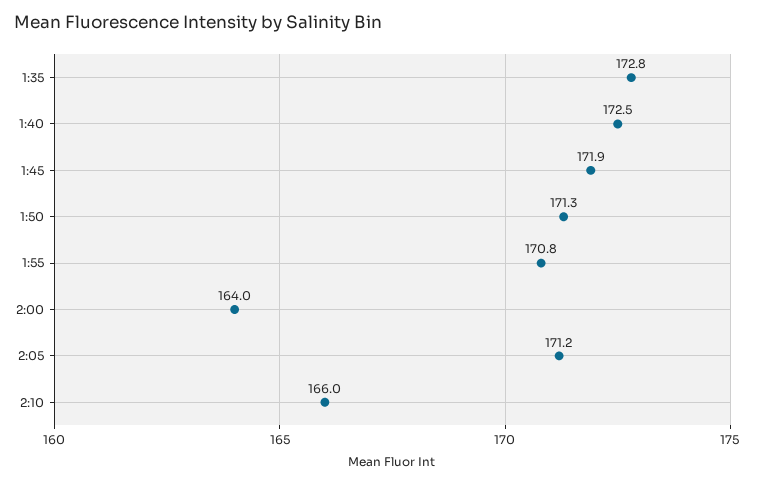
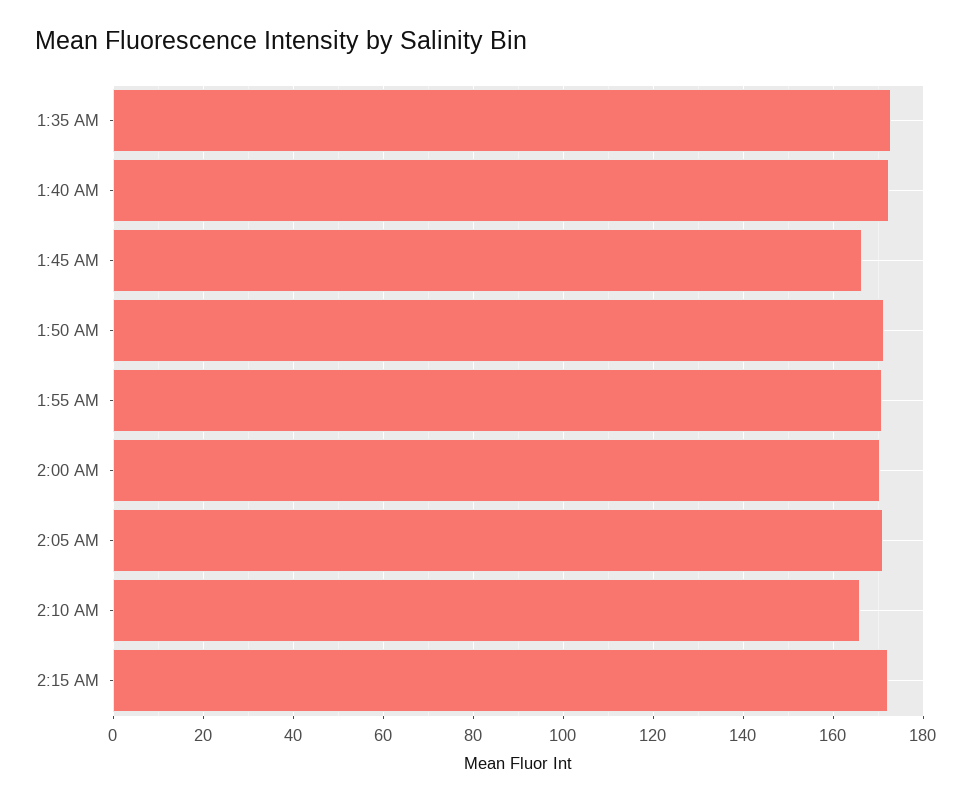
1:45: 171.9 -> 166
2:00: 164 -> 170
2:15 AM: none -> 172

